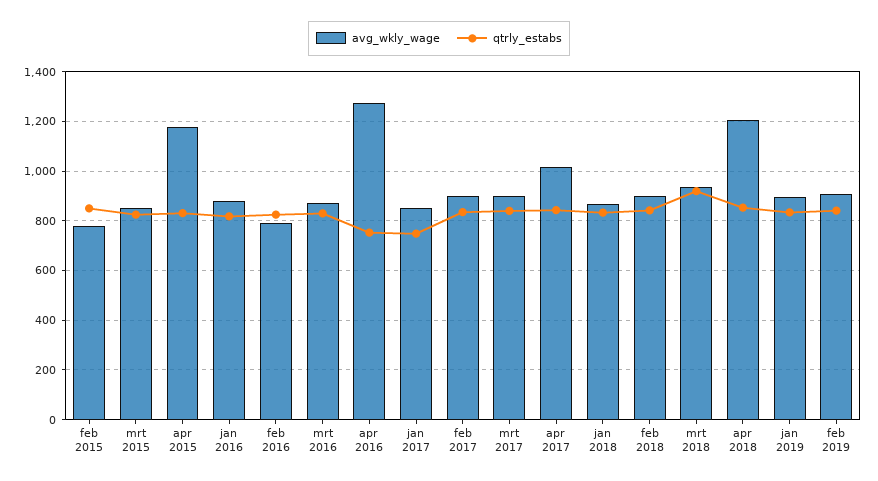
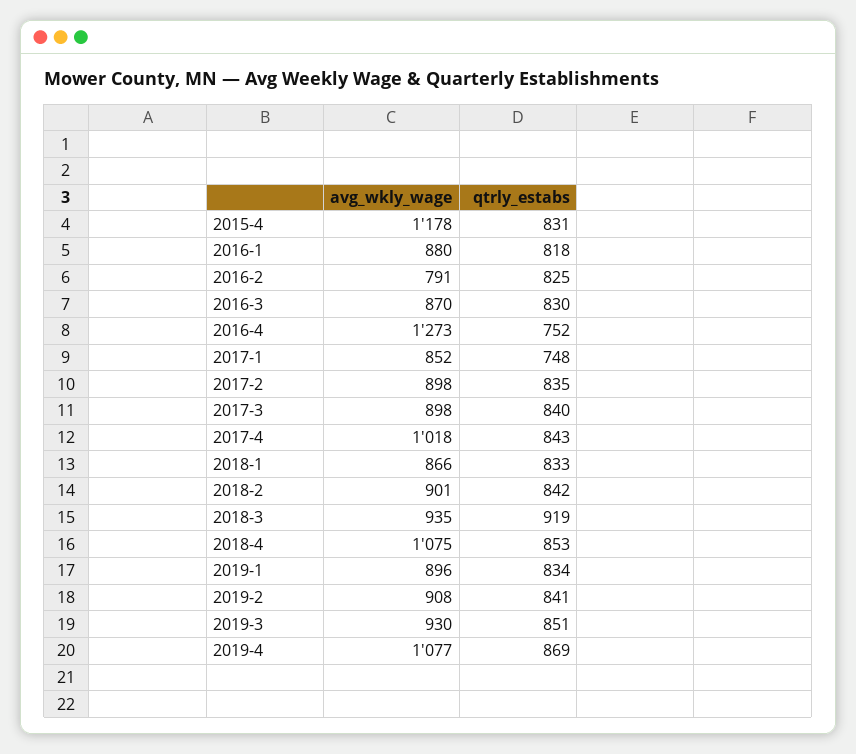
avg_wkly_wage, feb 2015: 775 -> none
qtrly_estabs, feb 2015: 850 -> none
avg_wkly_wage, mrt 2015: 850 -> none
qtrly_estabs, mrt 2015: 825 -> none
avg_wkly_wage, apr 2018: 1200 -> 1075
avg_wkly_wage, 2019-3: none -> 930
qtrly_estabs, 2019-3: none -> 851
avg_wkly_wage, 2019-4: none -> 1077
qtrly_estabs, 2019-4: none -> 869

